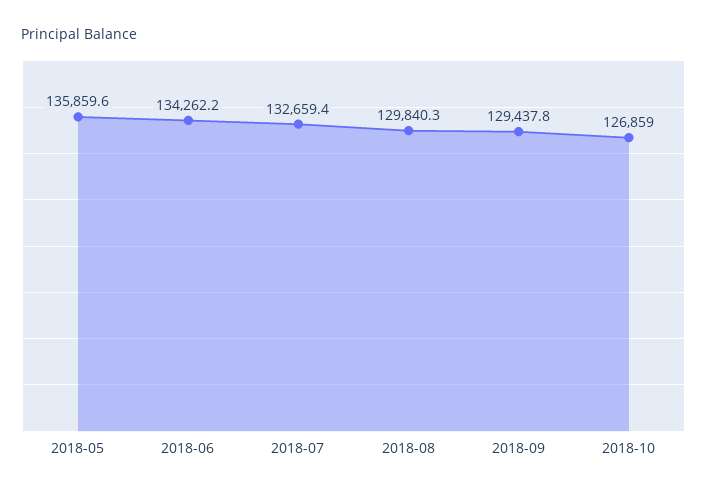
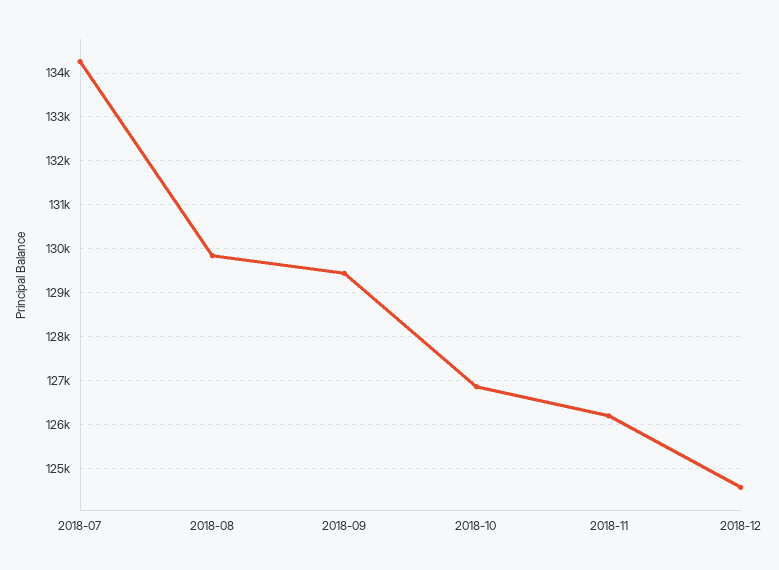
2018-05: 135859.6 -> none
2018-06: 134262.2 -> none
2018-07: 132659.4 -> 134200
2018-11: none -> 126200
2018-12: none -> 124600

